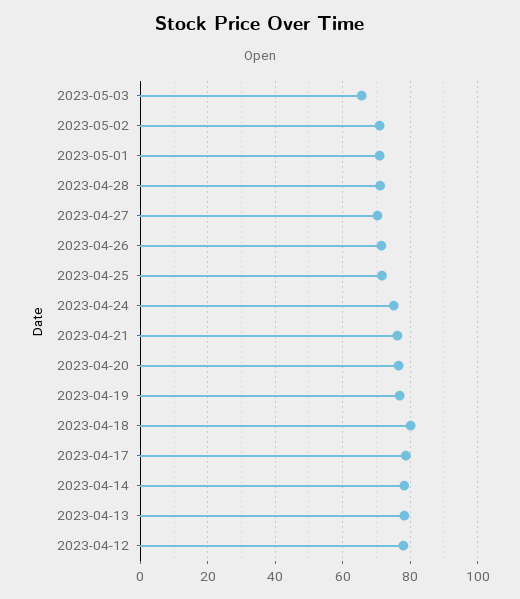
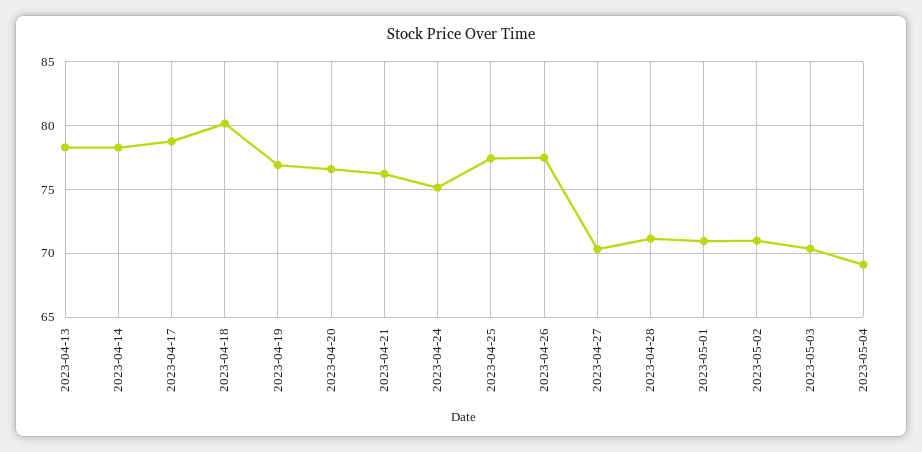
2023-05-03: 66 -> 70.5
2023-04-26: 72 -> 77.5
2023-04-25: 72 -> 77.5
2023-04-12: 78 -> none
2023-05-04: none -> 69

